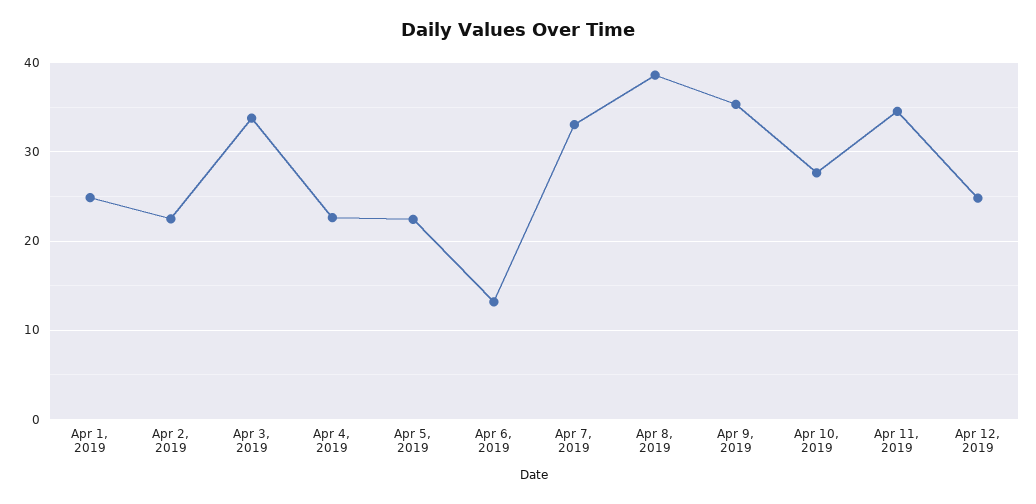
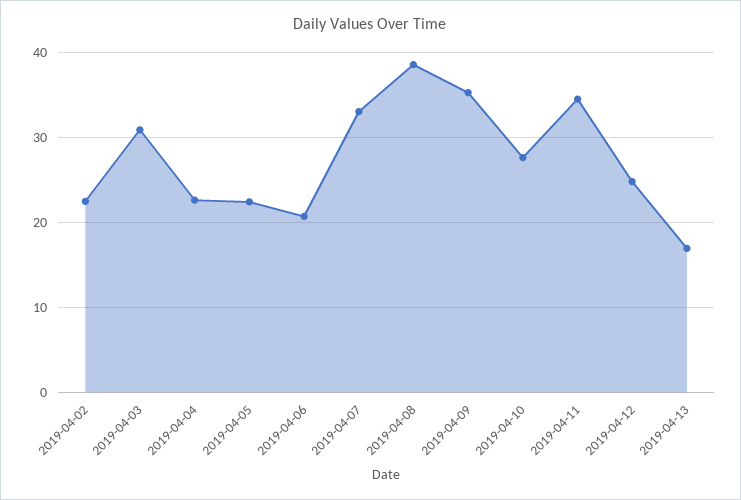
Apr 1, 2019: 25 -> none
Apr 3, 2019: 34 -> 31
Apr 6, 2019: 13 -> 21
2019-04-13: none -> 17

